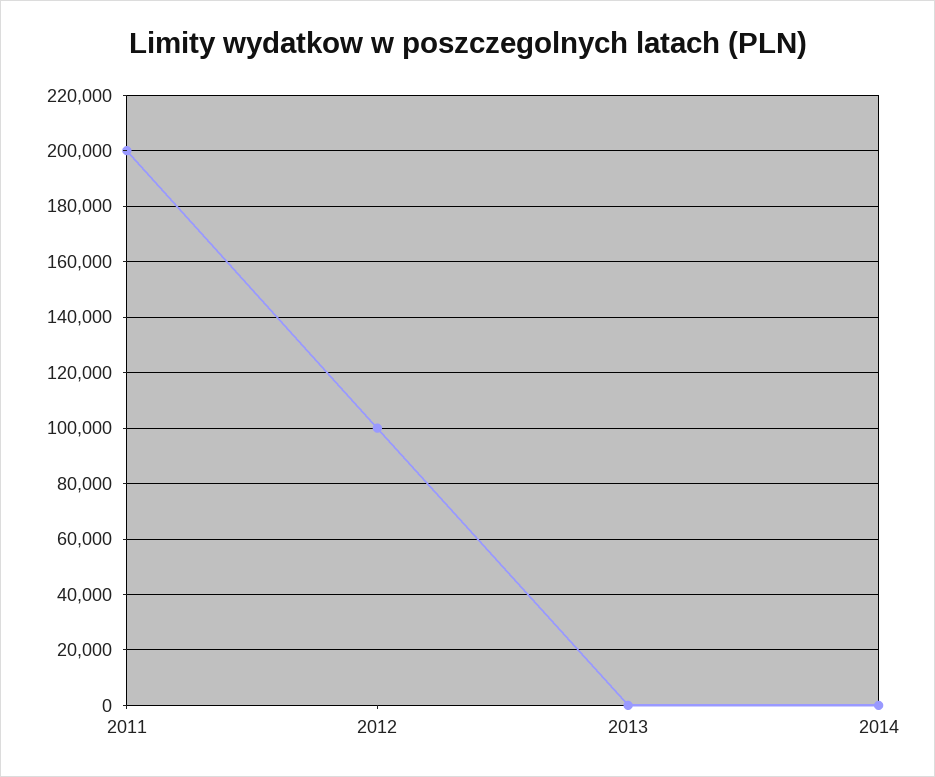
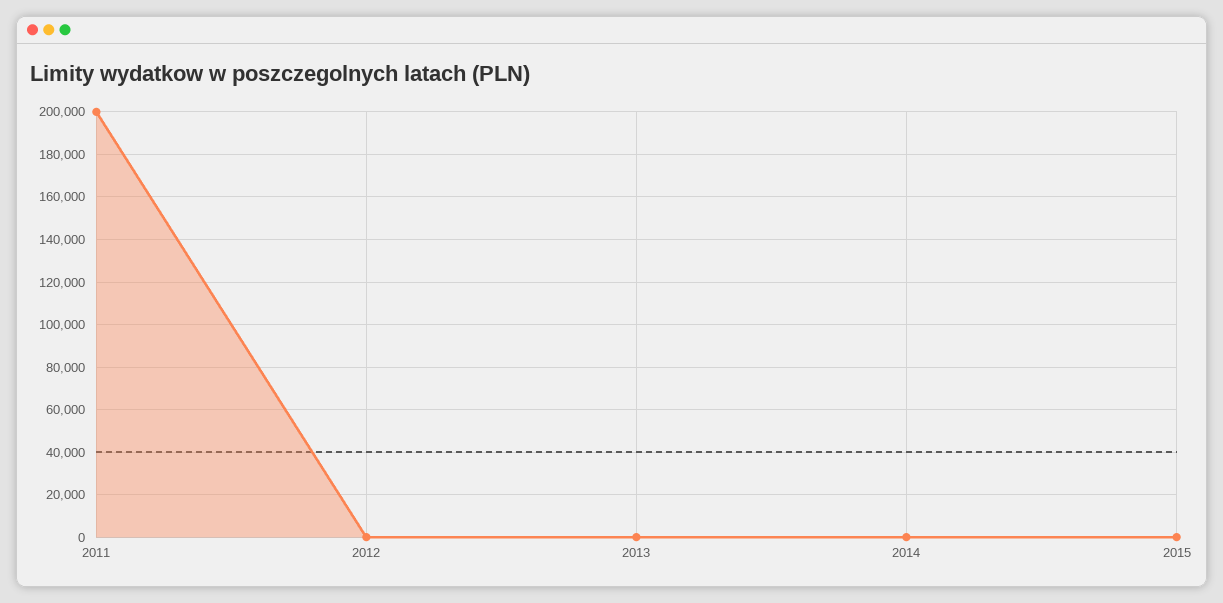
2012: 100000 -> 0
2015: none -> 0

